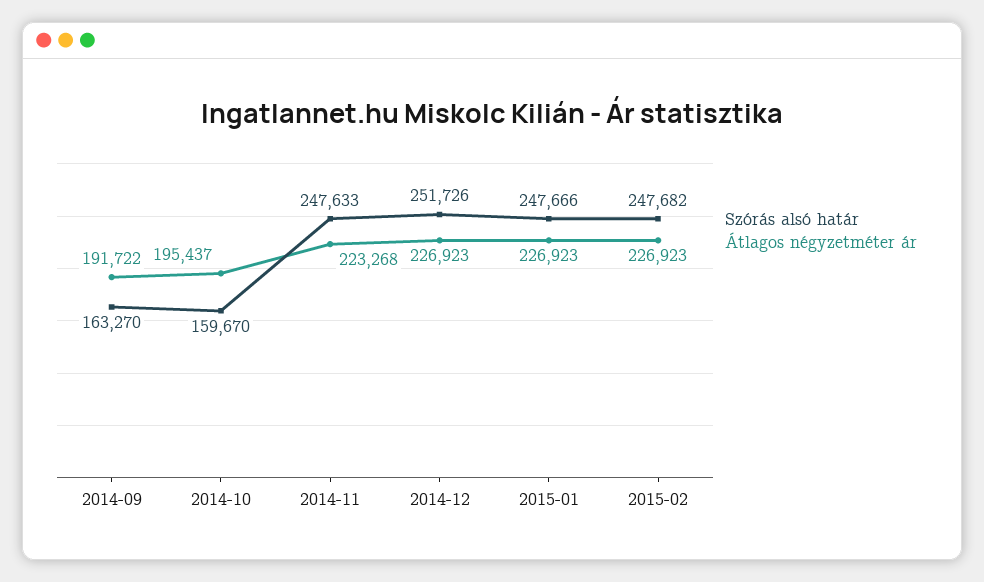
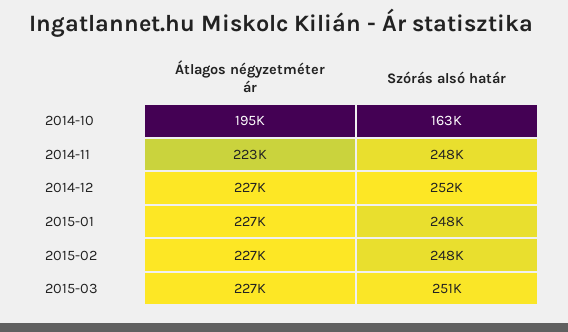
Szórás alsó határ, 2014-09: 163270 -> none
Átlagos négyzetméter ár, 2014-09: 191722 -> none
Szórás alsó határ, 2014-10: 159670 -> 163000
Átlagos négyzetméter ár, 2015-03: none -> 227000
Szórás alsó határ, 2015-03: none -> 251000

